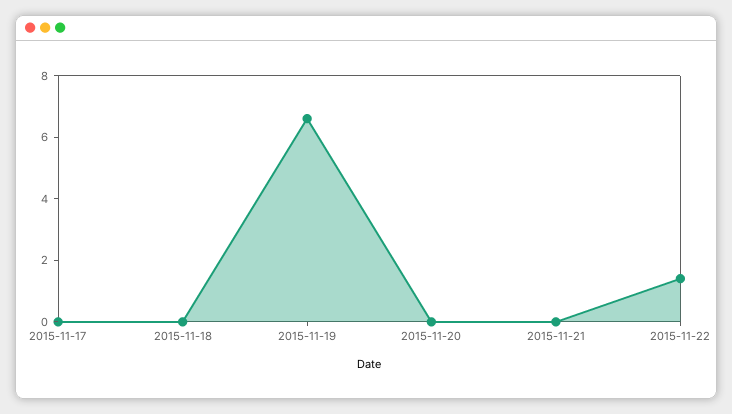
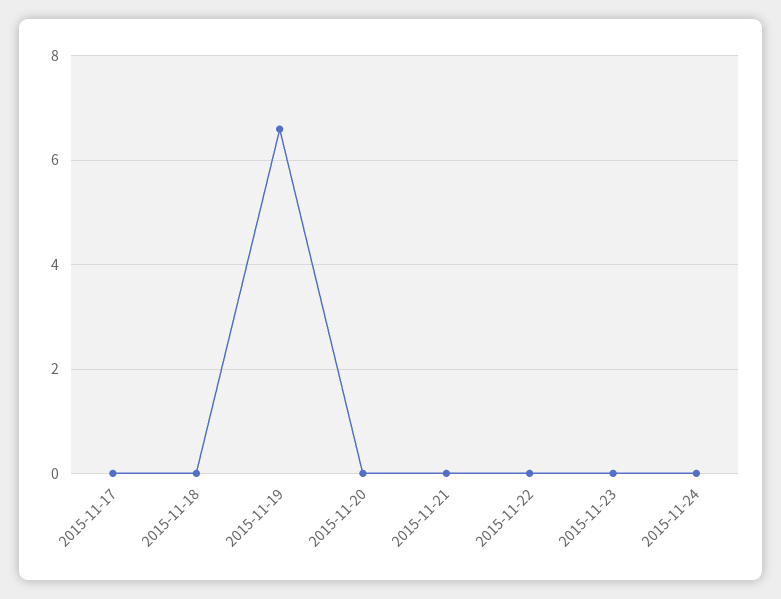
2015-11-22: 1.5 -> 0
2015-11-23: none -> 0
2015-11-24: none -> 0

